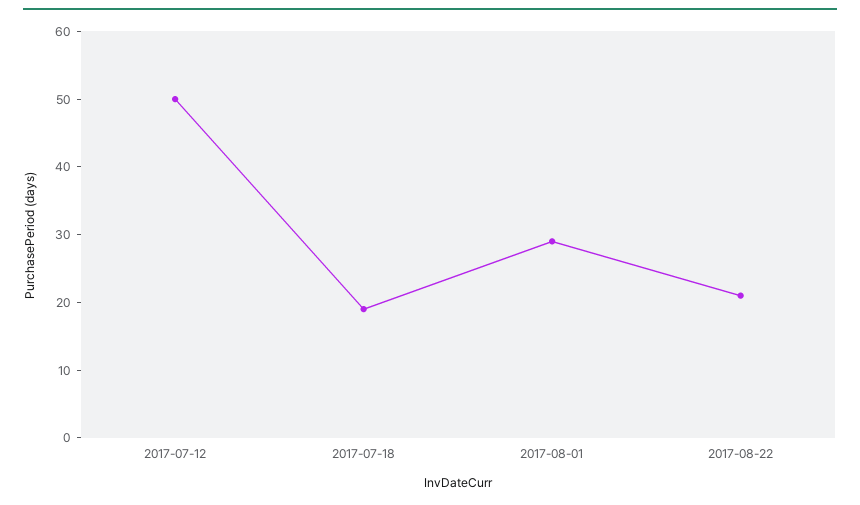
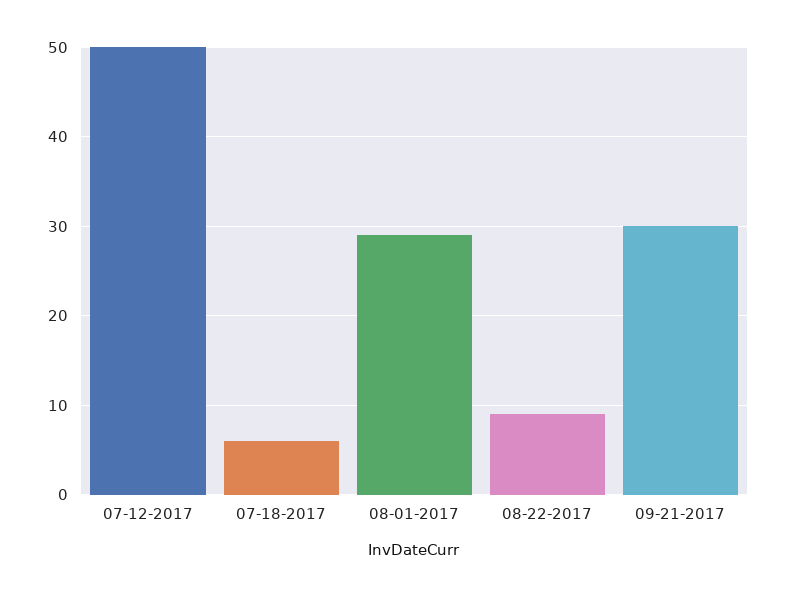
2017-07-18: 20 -> 6
2017-08-22: 20 -> 9
09-21-2017: none -> 30

